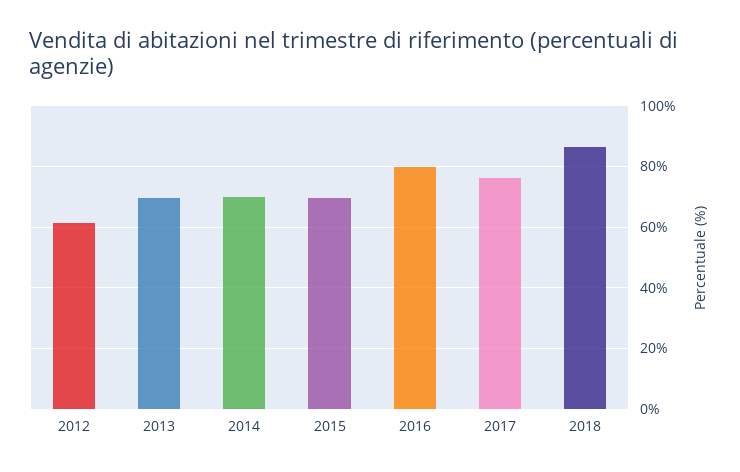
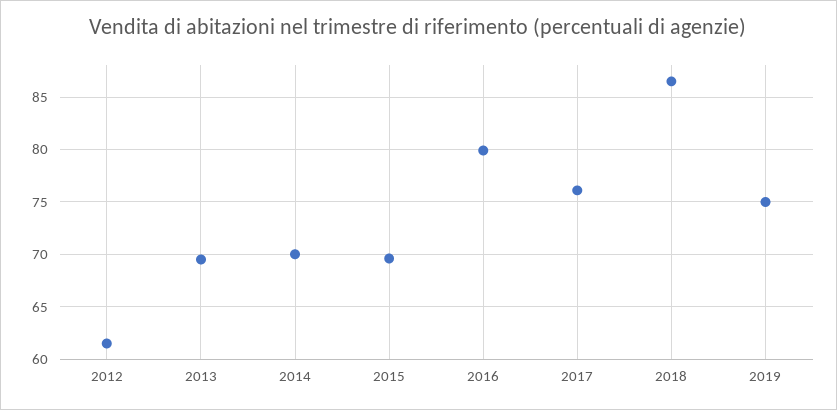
2019: none -> 75

